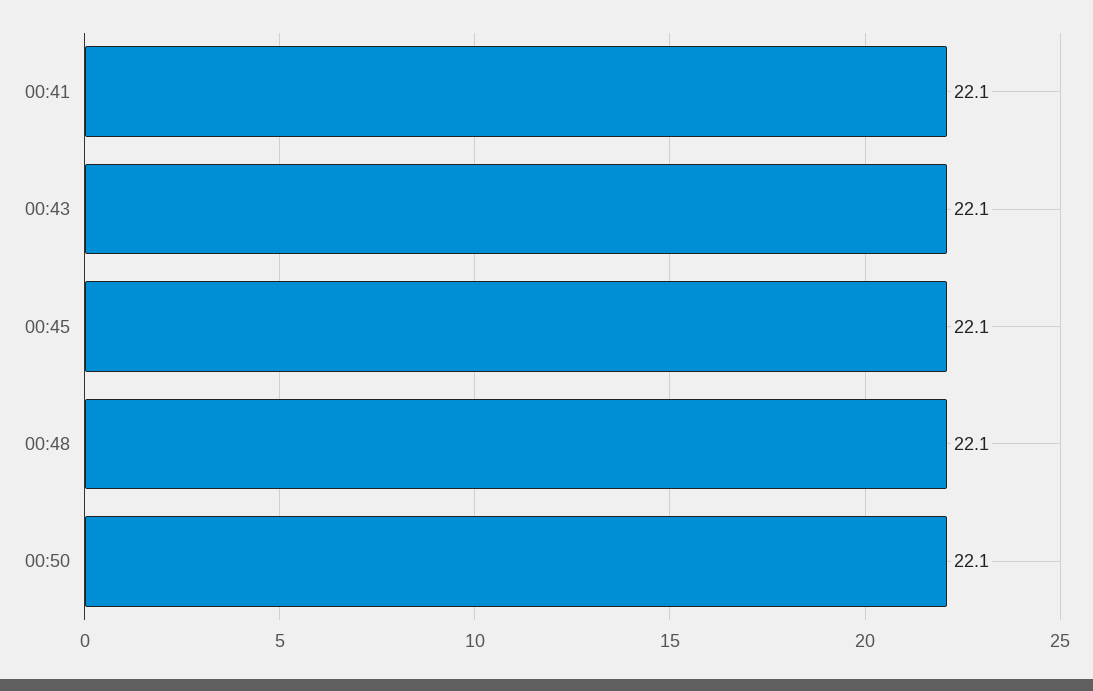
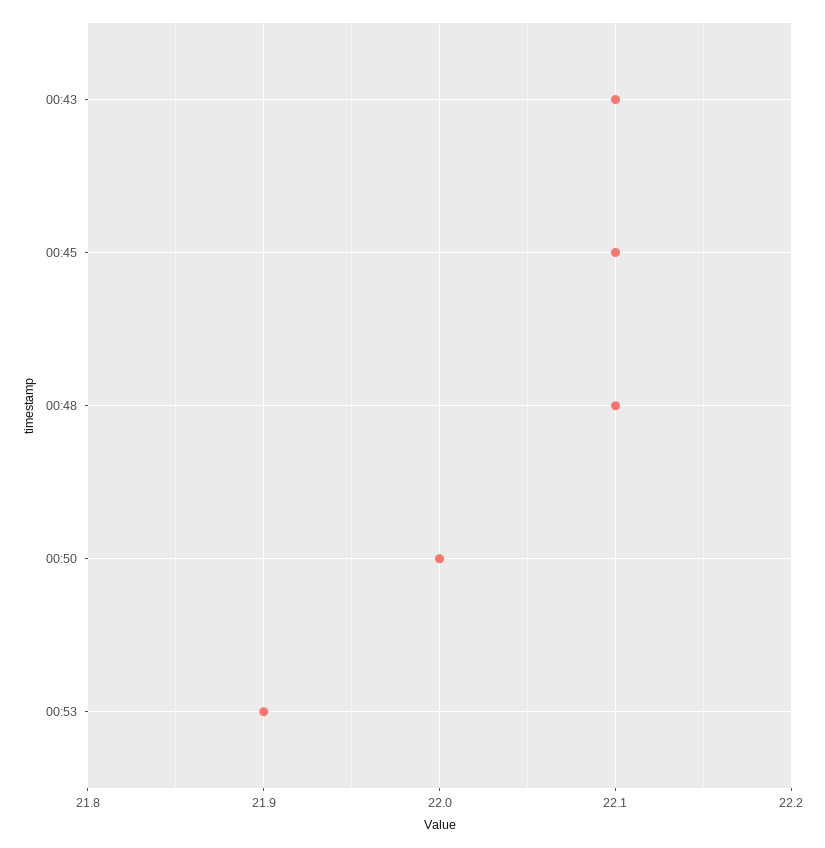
00:41: 22.1 -> none
00:50: 22.1 -> 22
00:53: none -> 21.9

